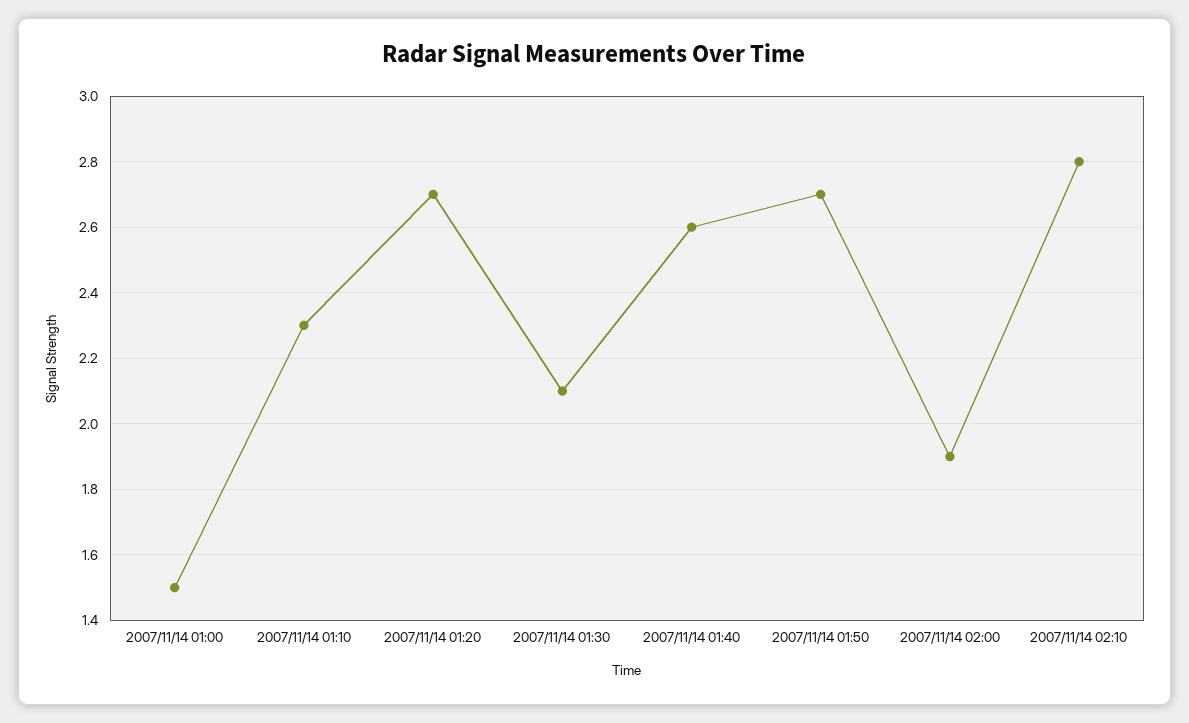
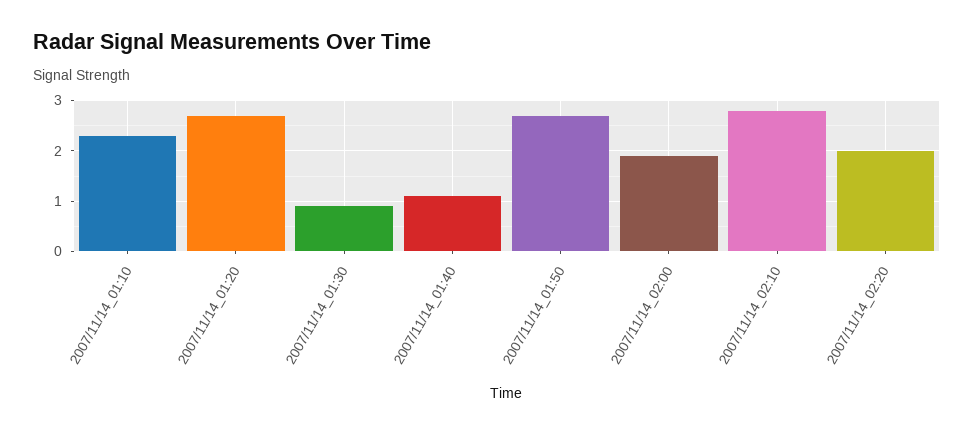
2007/11/14 01:00: 1.5 -> none
2007/11/14 01:30: 2.1 -> 1
2007/11/14 01:40: 2.6 -> 1
2007/11/14_02:20: none -> 2

